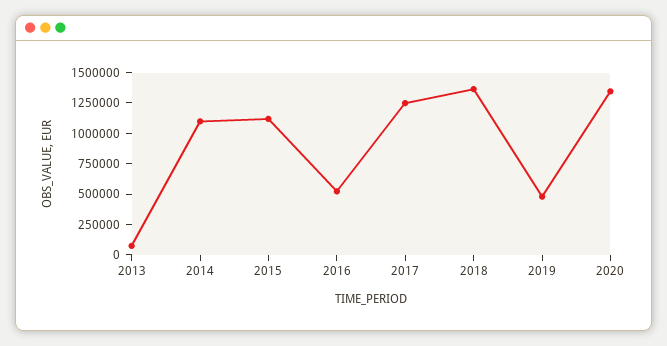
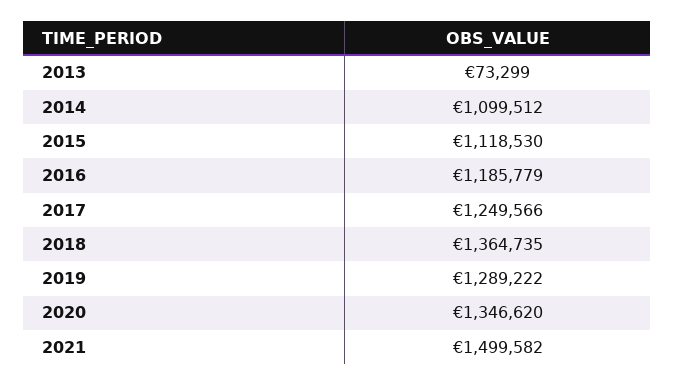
2016: 500000 -> 1185779
2019: 500000 -> 1289222
2021: none -> 1499582

